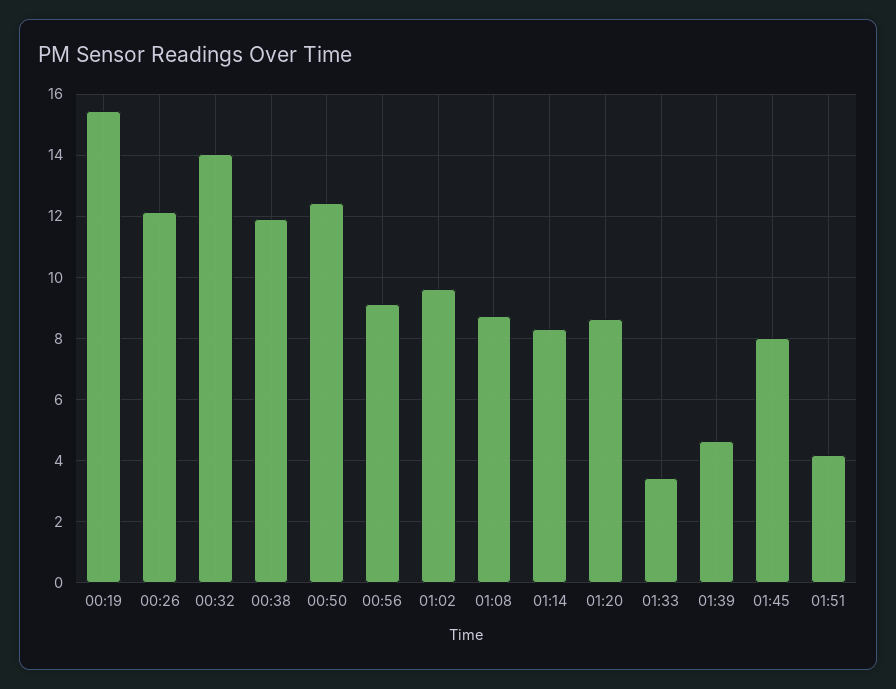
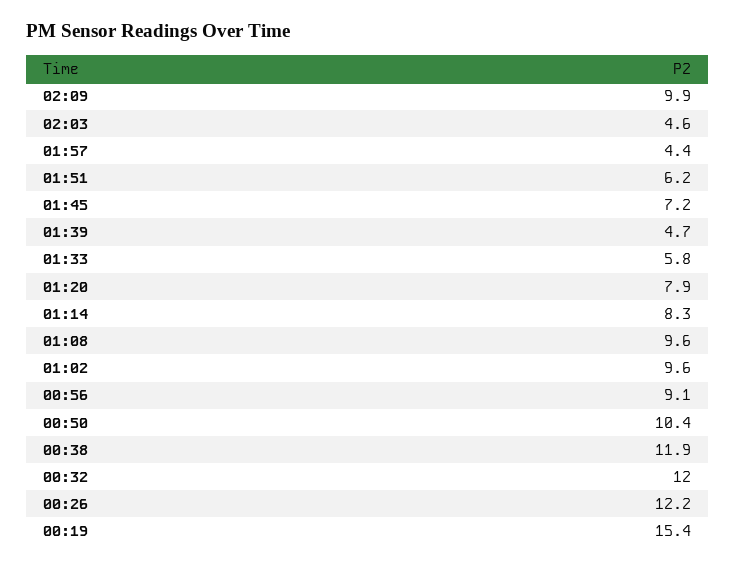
00:32: 14 -> 12
00:50: 12.4 -> 10.4
01:08: 8.8 -> 9.6
01:20: 8.6 -> 7.9
01:33: 3.4 -> 5.8
01:45: 8 -> 7.2
01:51: 4.2 -> 6.2
02:09: none -> 9.9
02:03: none -> 4.6
01:57: none -> 4.4

